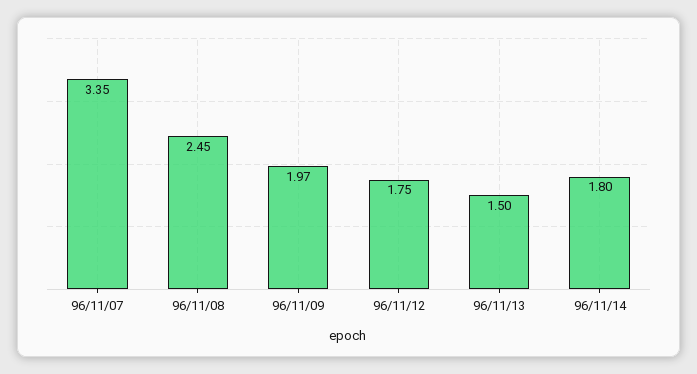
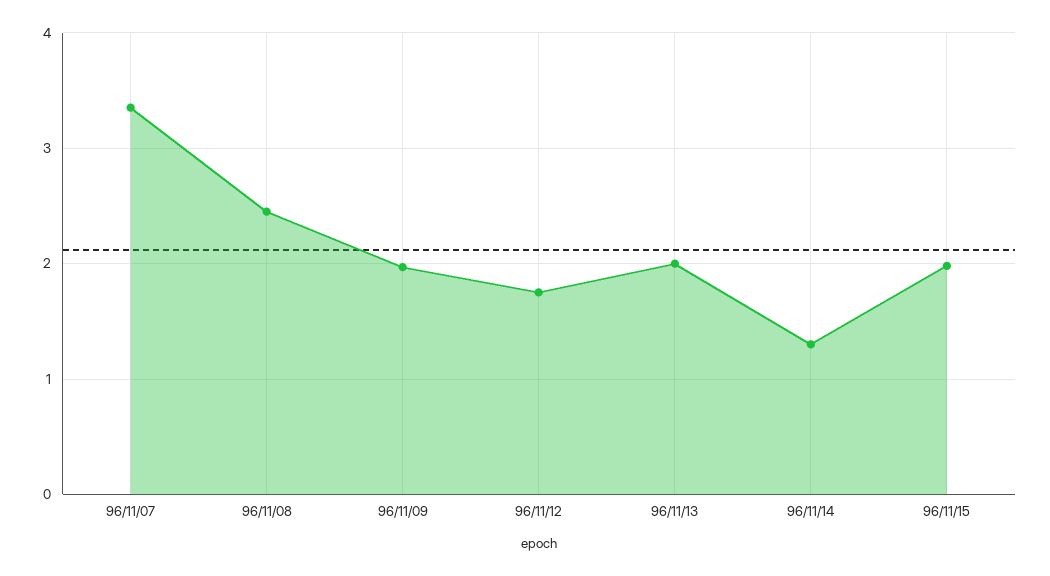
96/11/13: 1.5 -> 2
96/11/14: 1.8 -> 1.3
96/11/15: none -> 2

